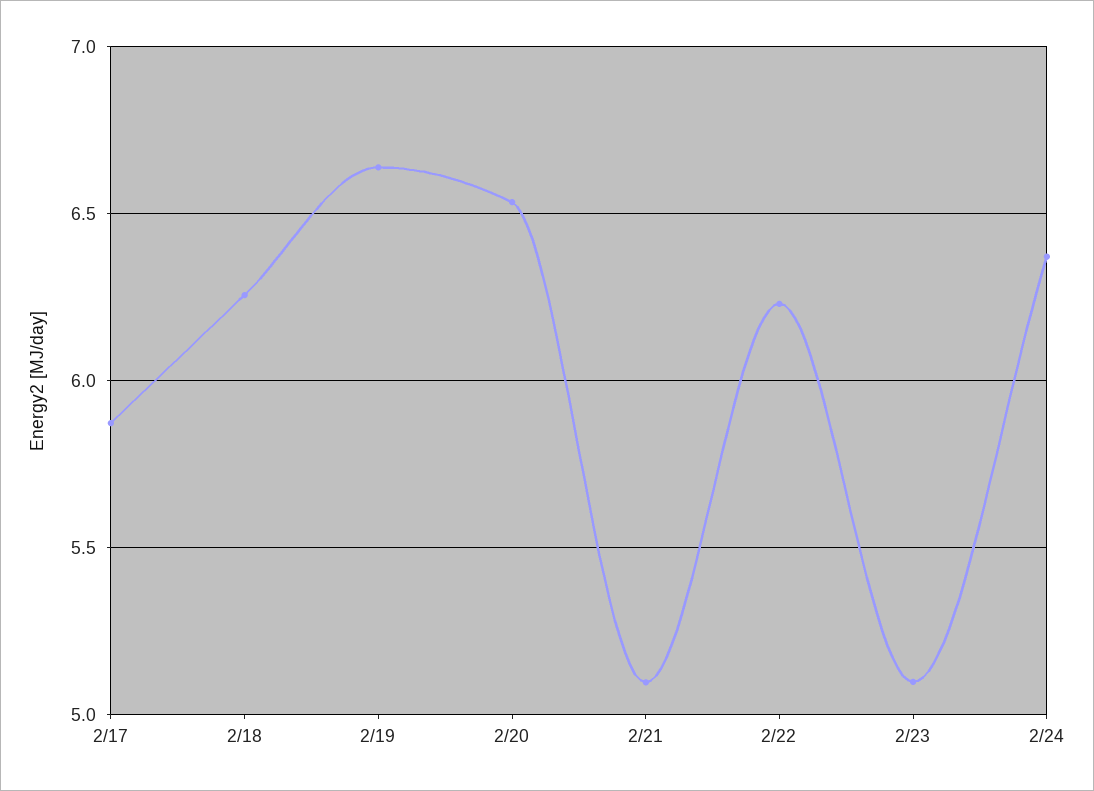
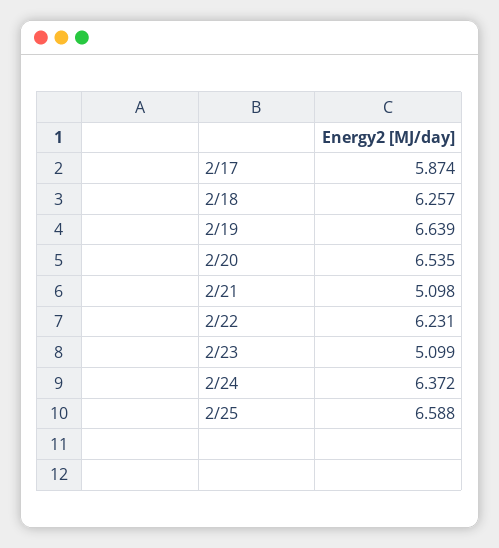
2/25: none -> 6.588

